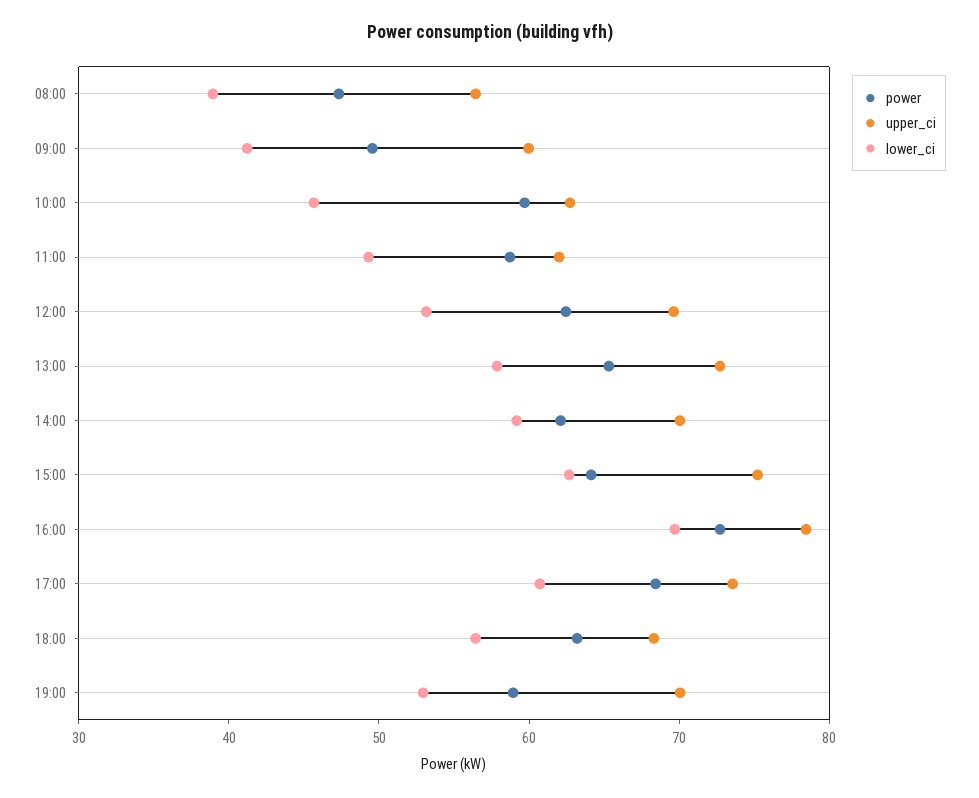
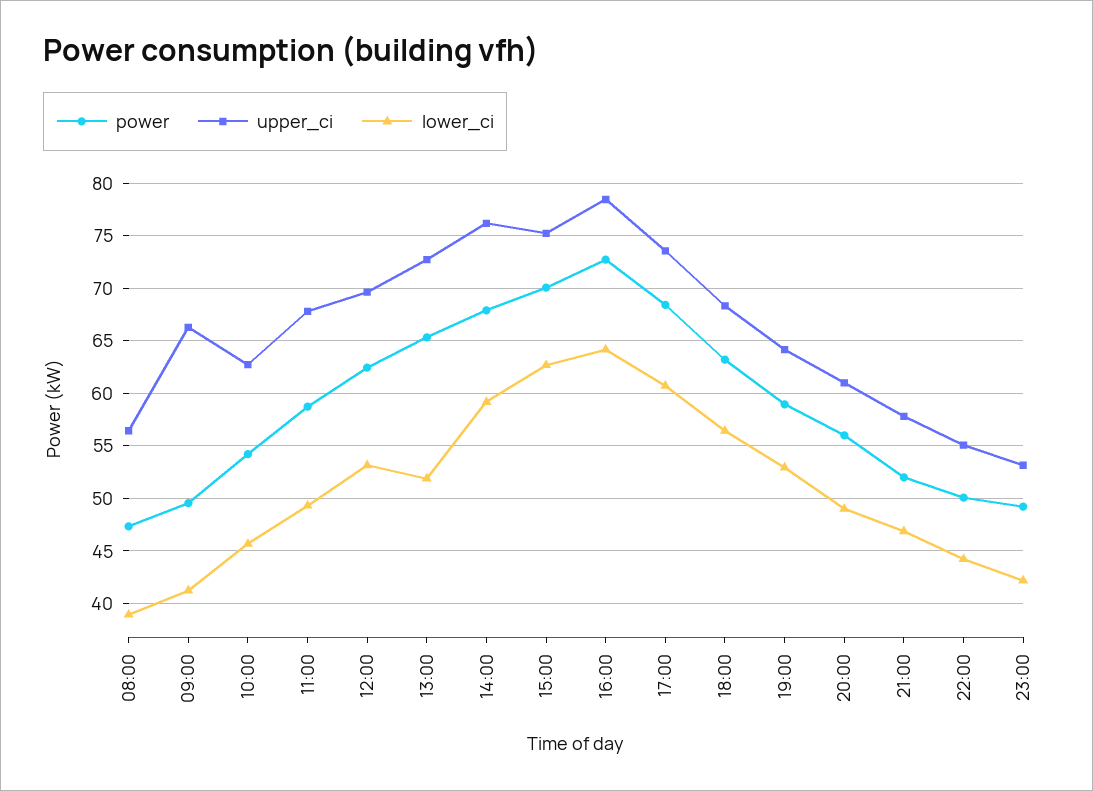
upper_ci, 09:00: 60 -> 66
power, 10:00: 60 -> 54
upper_ci, 11:00: 62 -> 68
lower_ci, 13:00: 58 -> 52
power, 14:00: 62 -> 68
upper_ci, 14:00: 70 -> 76
power, 15:00: 64 -> 70
lower_ci, 16:00: 70 -> 64
upper_ci, 19:00: 70 -> 64
power, 20:00: none -> 56
upper_ci, 20:00: none -> 61
lower_ci, 20:00: none -> 49
power, 21:00: none -> 52
upper_ci, 21:00: none -> 58
lower_ci, 21:00: none -> 47
power, 22:00: none -> 50
upper_ci, 22:00: none -> 55
lower_ci, 22:00: none -> 44
power, 23:00: none -> 49
upper_ci, 23:00: none -> 53
lower_ci, 23:00: none -> 42

